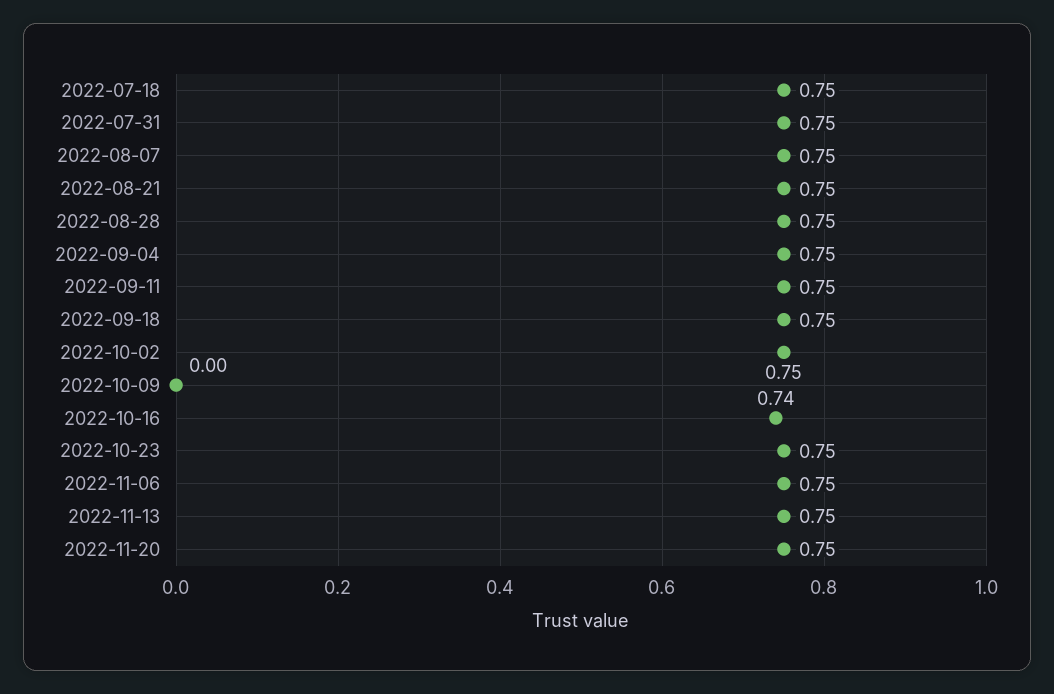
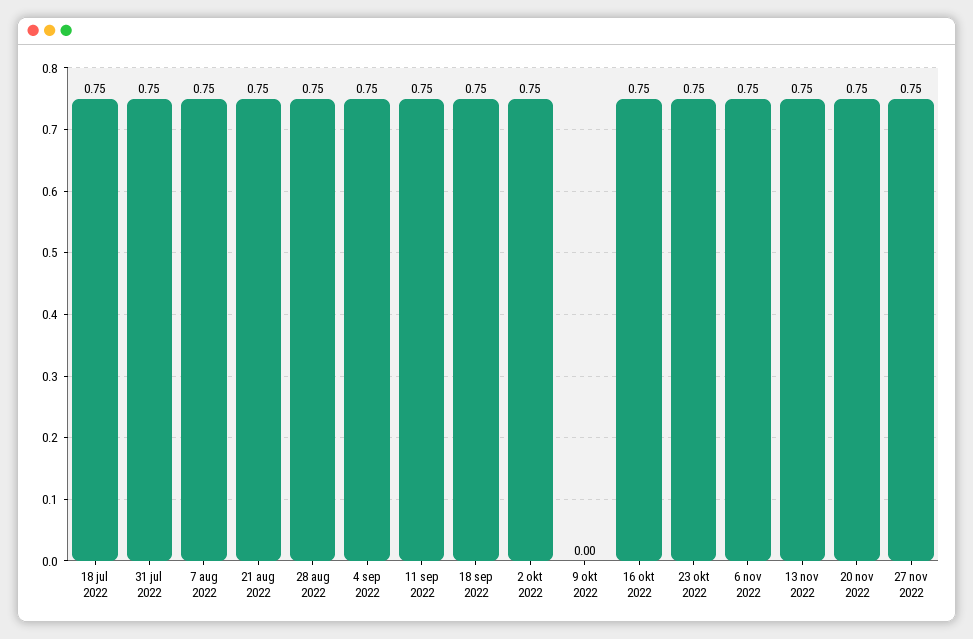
2022-10-16: 0.74 -> 0.75
27 nov 2022: none -> 0.75

